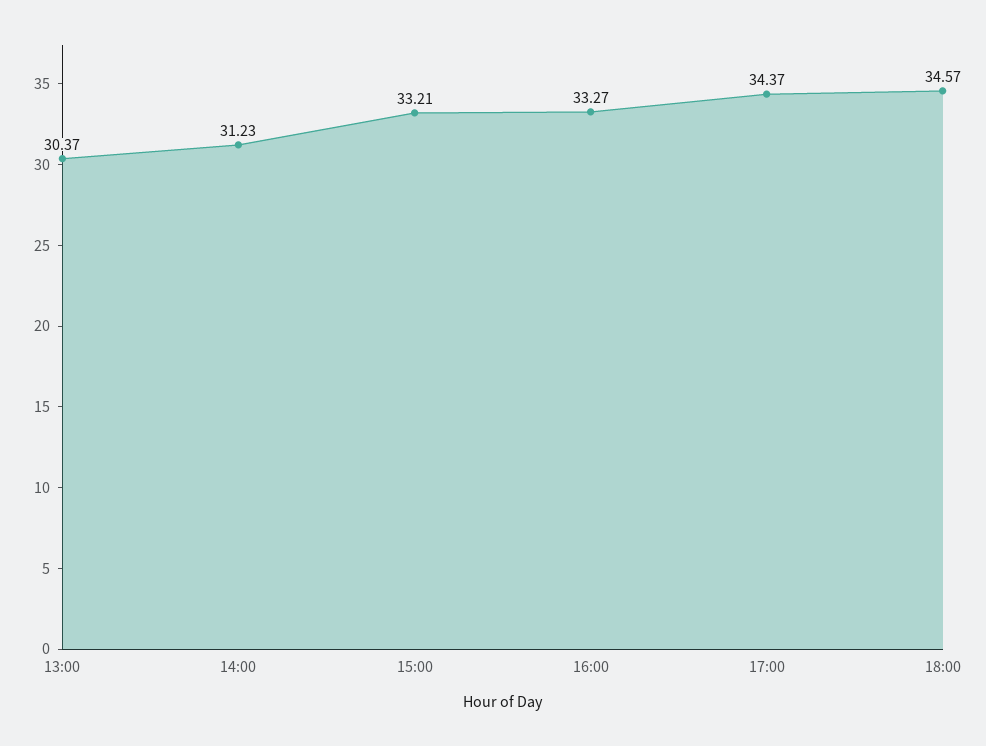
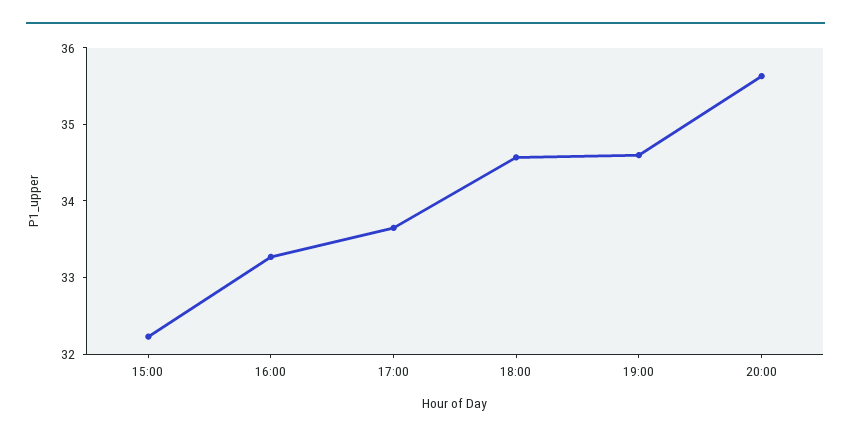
13:00: 30.37 -> none
14:00: 31.23 -> none
15:00: 33.21 -> 32.2
17:00: 34.37 -> 33.6
19:00: none -> 34.6
20:00: none -> 35.6

